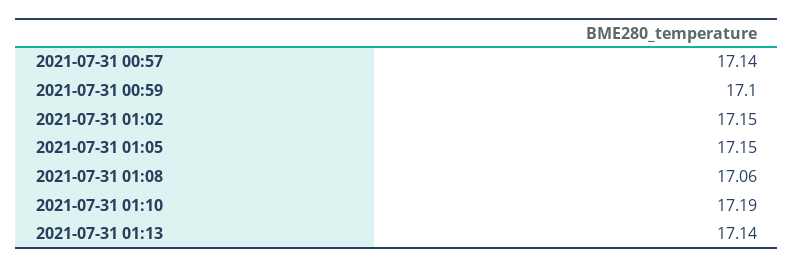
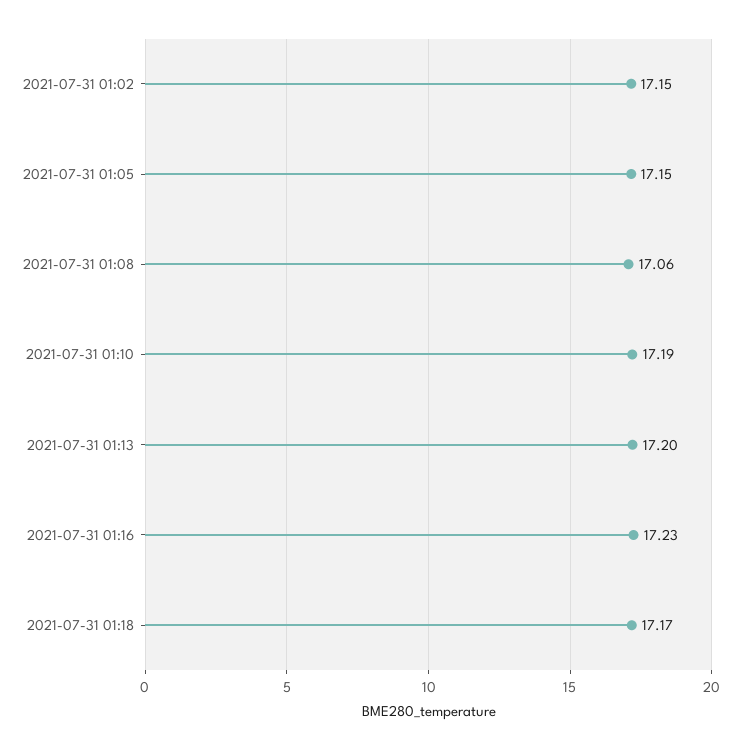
2021-07-31 00:57: 17.14 -> none
2021-07-31 00:59: 17.1 -> none
2021-07-31 01:13: 17.14 -> 17.2
2021-07-31 01:16: none -> 17.23
2021-07-31 01:18: none -> 17.17

